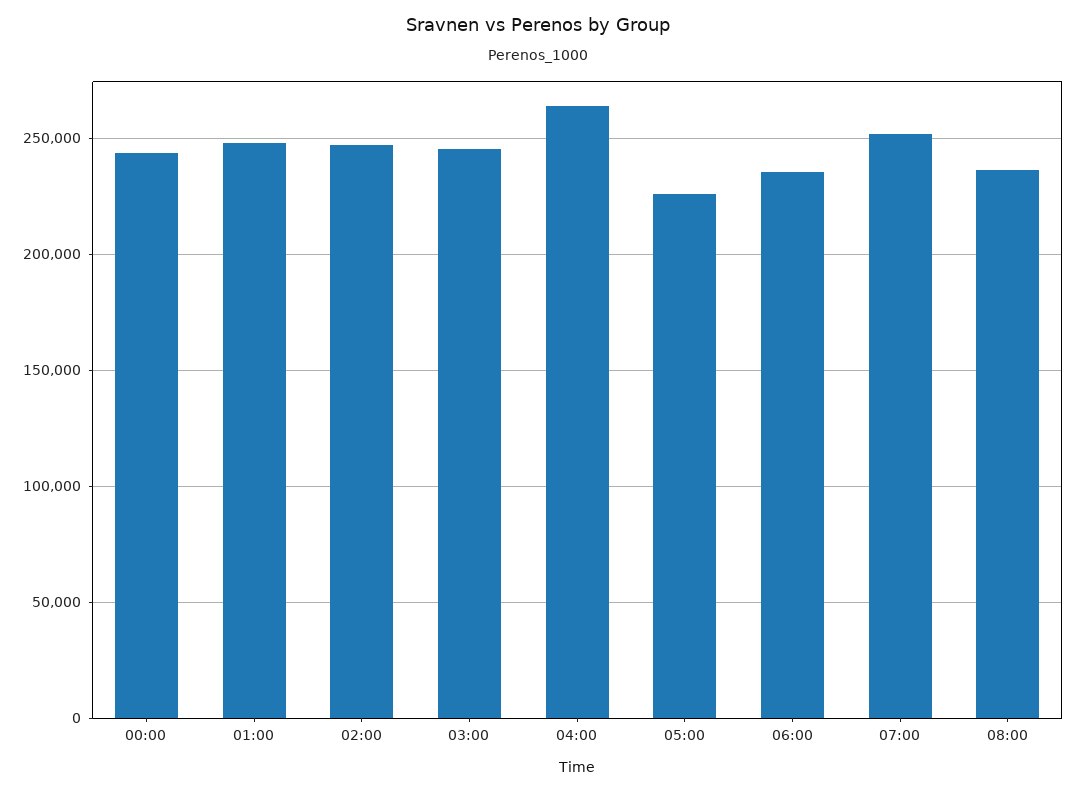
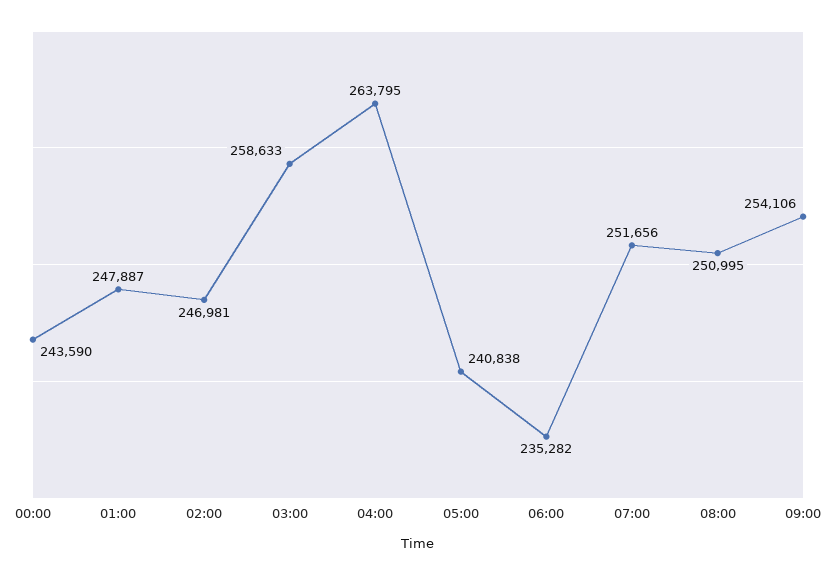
03:00: 245000 -> 258633
05:00: 225000 -> 240838
08:00: 235000 -> 250995
09:00: none -> 254106

